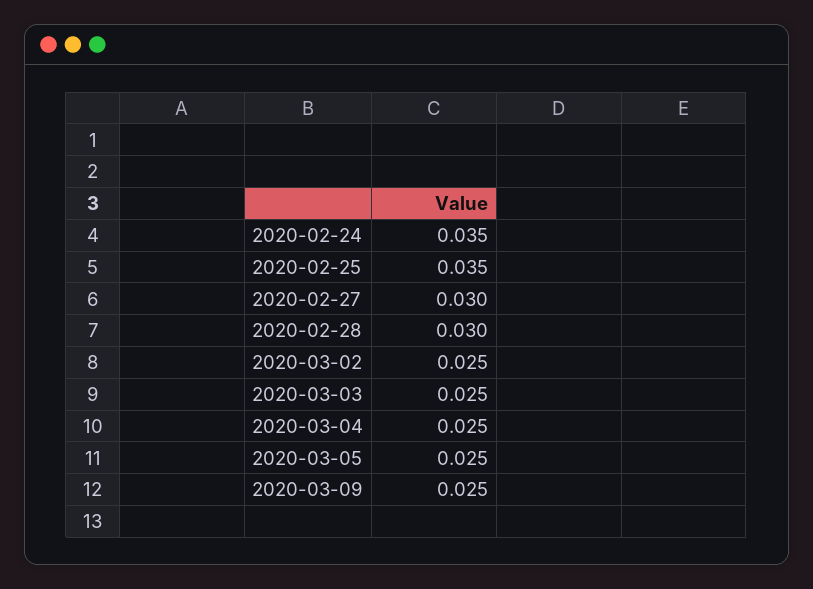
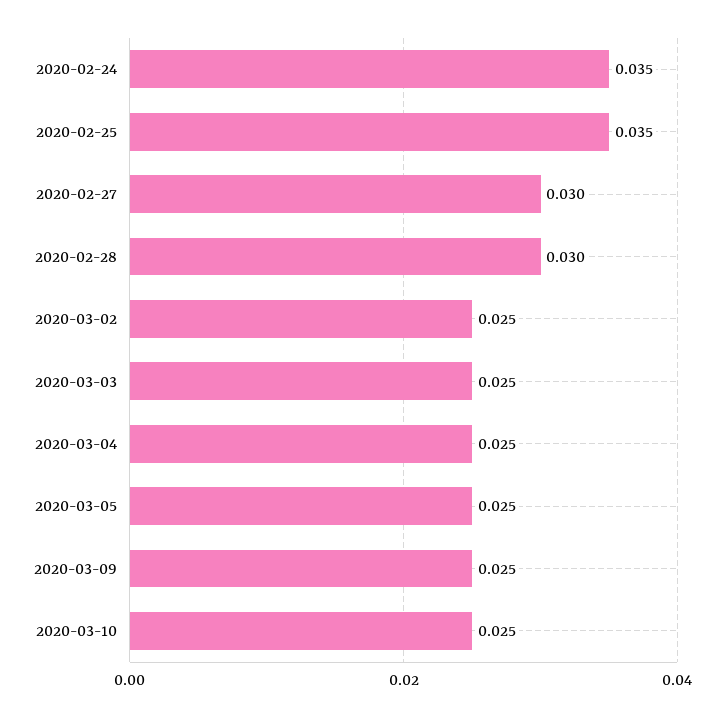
2020-03-10: none -> 0.025

